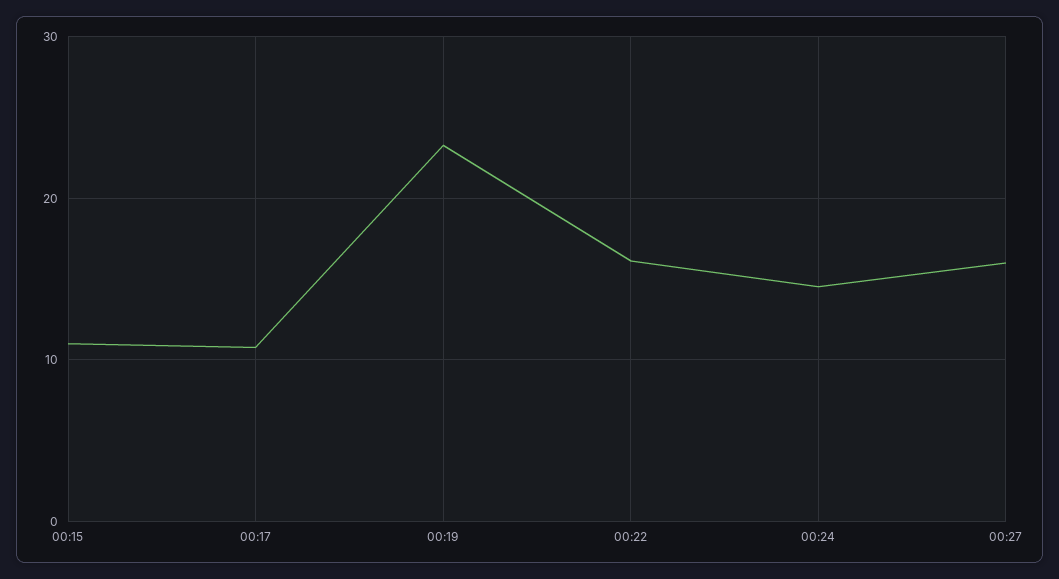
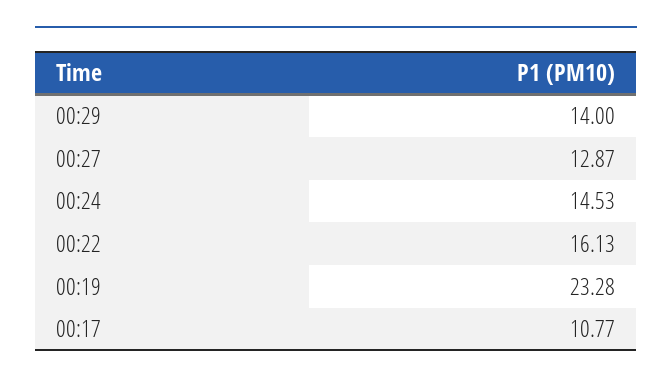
00:15: 11 -> none
00:27: 16 -> 12.87
00:29: none -> 14

